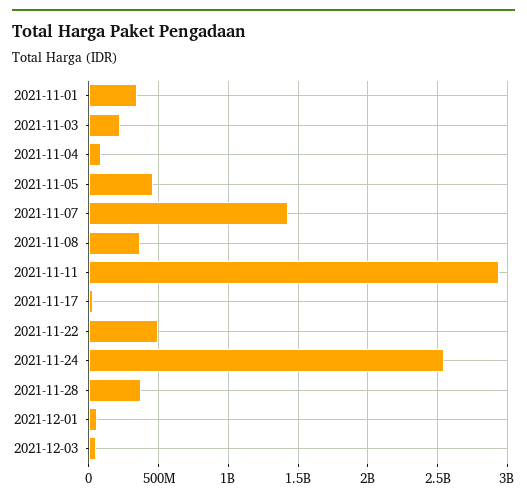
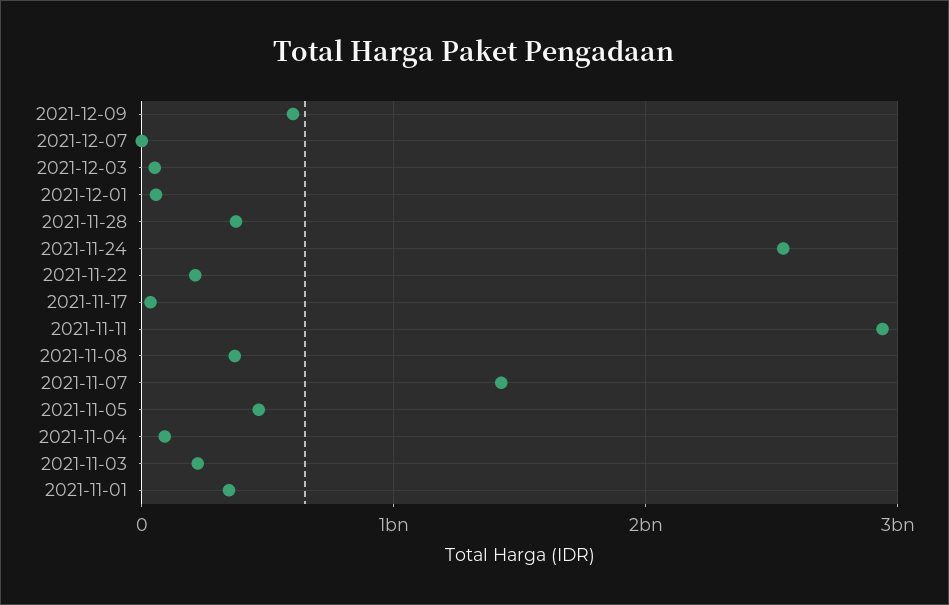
2021-11-22: 500000000 -> 200000000
2021-12-09: none -> 600000000
2021-12-07: none -> 0

